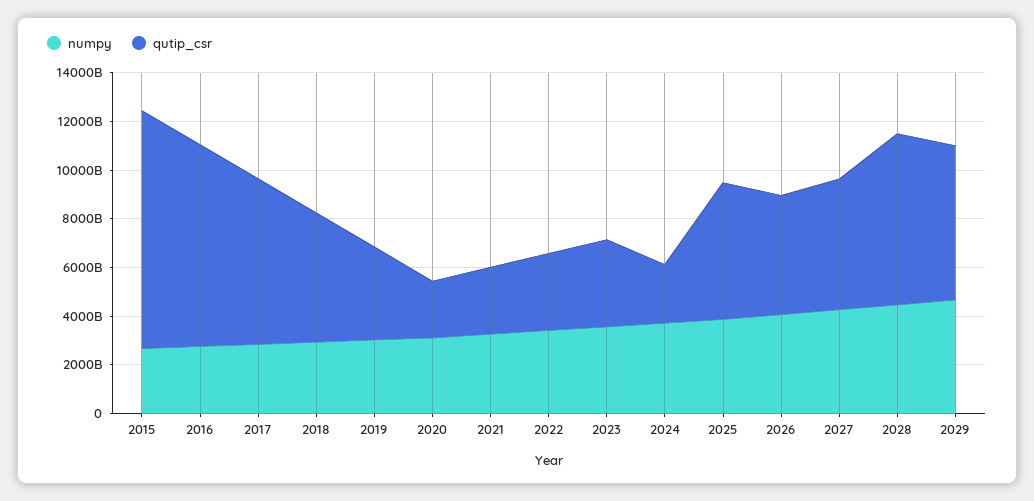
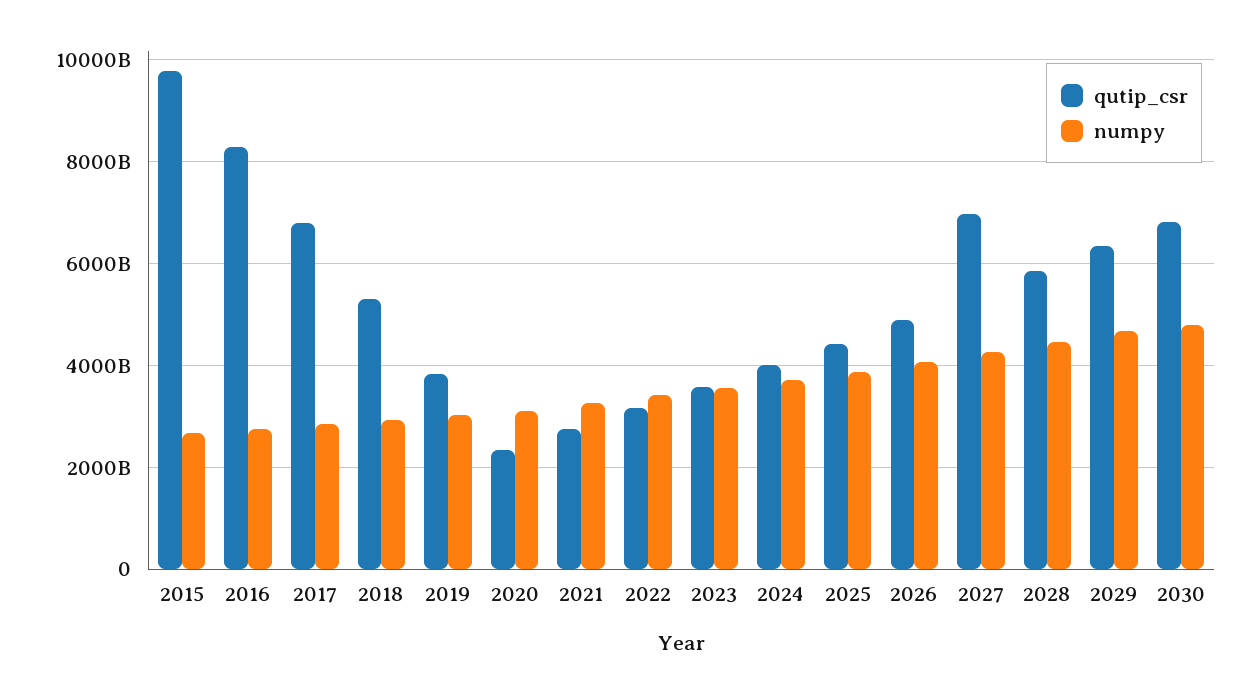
qutip_csr, 2024: 2500000000000 -> 4000000000000
qutip_csr, 2025: 5500000000000 -> 4400000000000
qutip_csr, 2027: 5500000000000 -> 7000000000000
qutip_csr, 2028: 7000000000000 -> 5800000000000
qutip_csr, 2030: none -> 6800000000000
numpy, 2030: none -> 4800000000000

